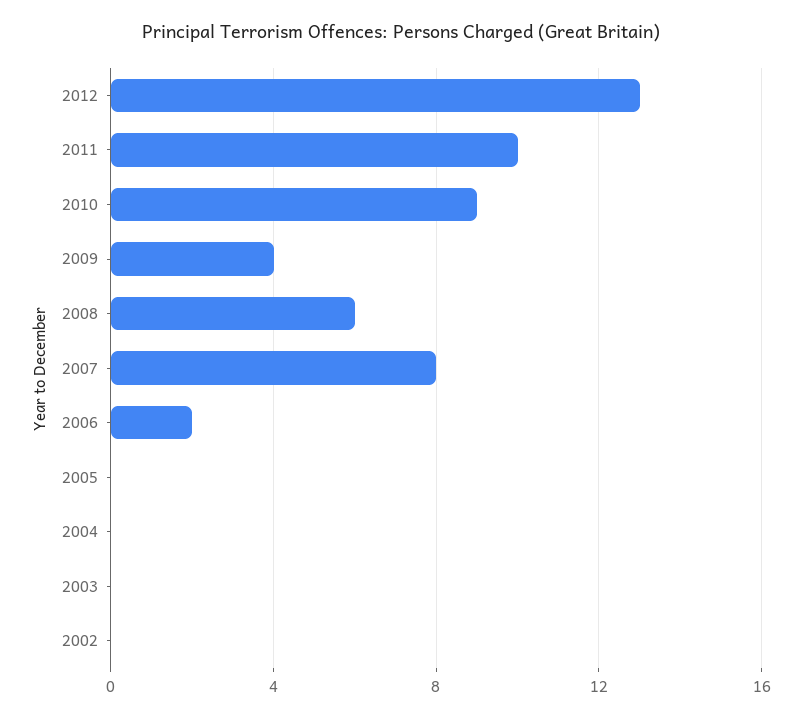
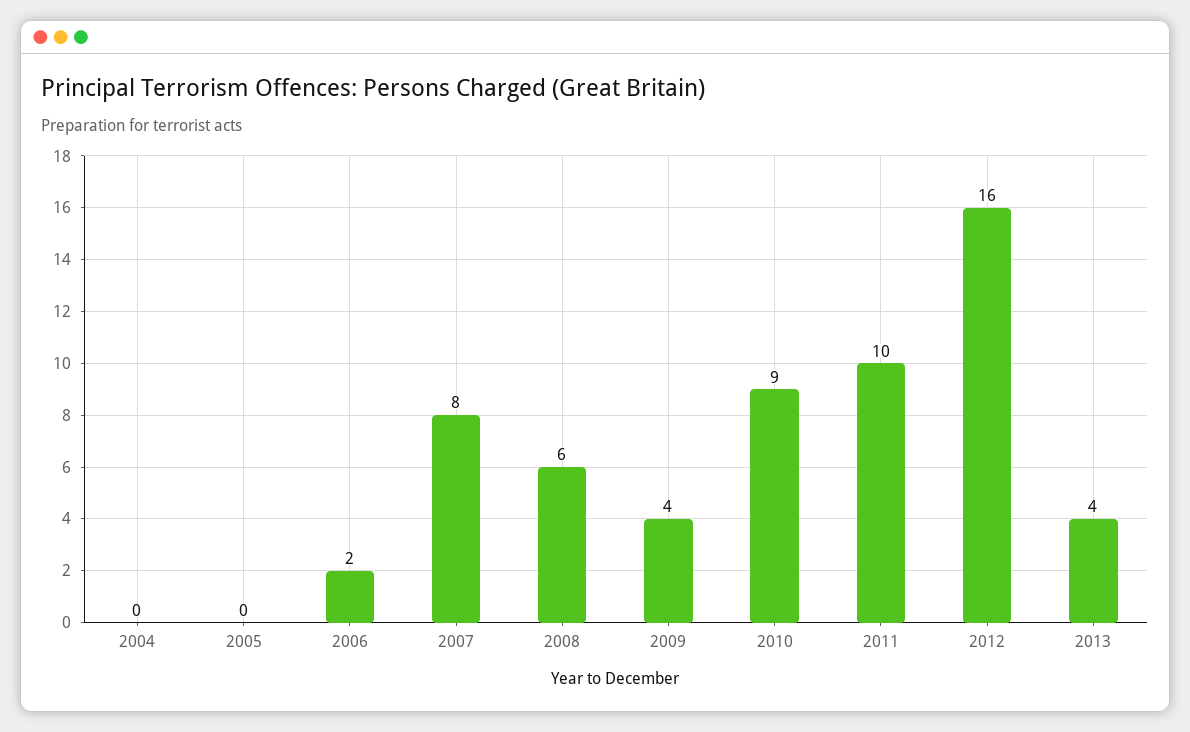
2012: 13 -> 16
2003: 0 -> none
2002: 0 -> none
2013: none -> 4

